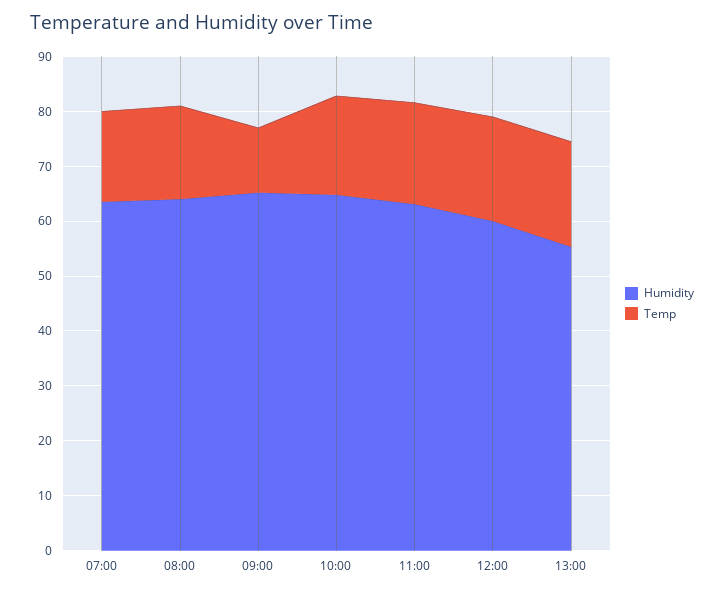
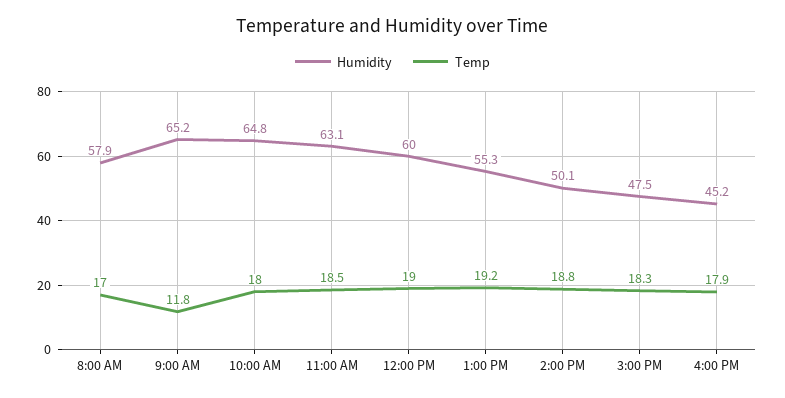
Humidity, 07:00: 64 -> none
Temp, 07:00: 16 -> none
Humidity, 08:00: 64 -> 57.9
Humidity, 2:00 PM: none -> 50.1
Temp, 2:00 PM: none -> 18.8
Humidity, 3:00 PM: none -> 47.5
Temp, 3:00 PM: none -> 18.3
Humidity, 4:00 PM: none -> 45.2
Temp, 4:00 PM: none -> 17.9

